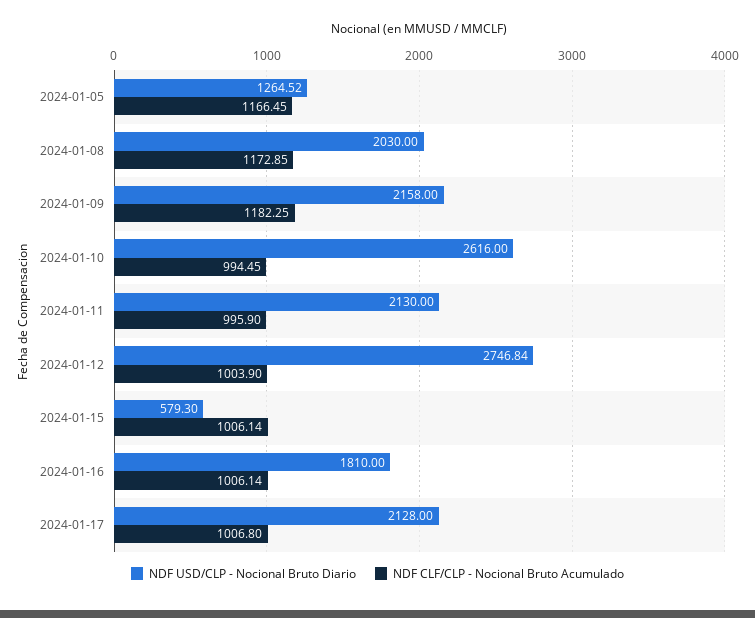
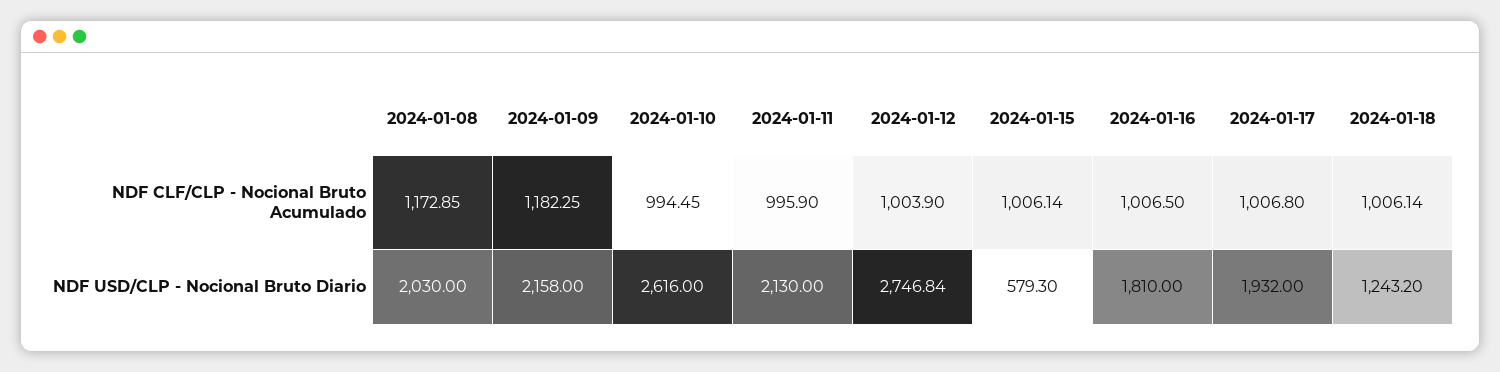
NDF USD/CLP - Nocional Bruto Diario, 2024-01-05: 1264.52 -> none
NDF CLF/CLP - Nocional Bruto Acumulado, 2024-01-05: 1166.45 -> none
NDF CLF/CLP - Nocional Bruto Acumulado, 2024-01-16: 1006.14 -> 1006.5
NDF USD/CLP - Nocional Bruto Diario, 2024-01-17: 2128 -> 1932
NDF CLF/CLP - Nocional Bruto Acumulado, 2024-01-18: none -> 1006.14
NDF USD/CLP - Nocional Bruto Diario, 2024-01-18: none -> 1243.2

